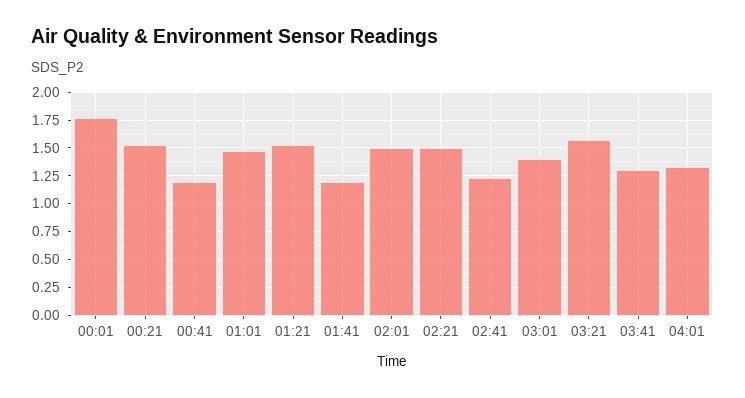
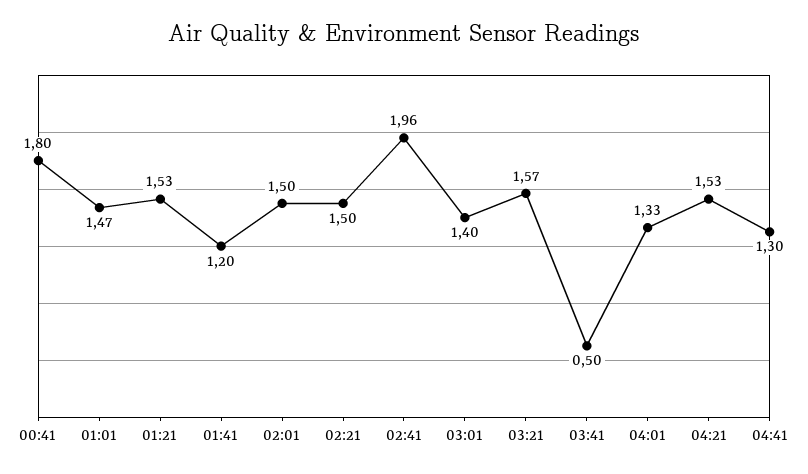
00:01: 1.75 -> none
00:21: 1.5 -> none
00:41: 1.25 -> 1.8
02:41: 1.25 -> 1.96
03:41: 1.25 -> 0.5
04:21: none -> 1.53
04:41: none -> 1.3

